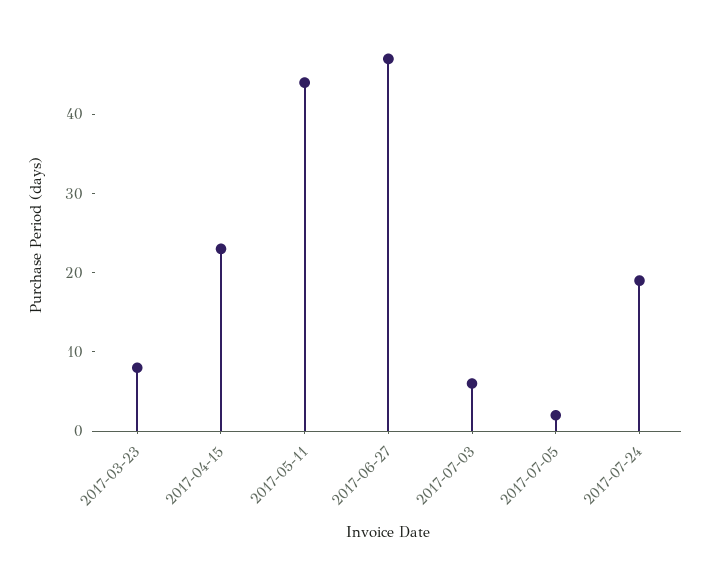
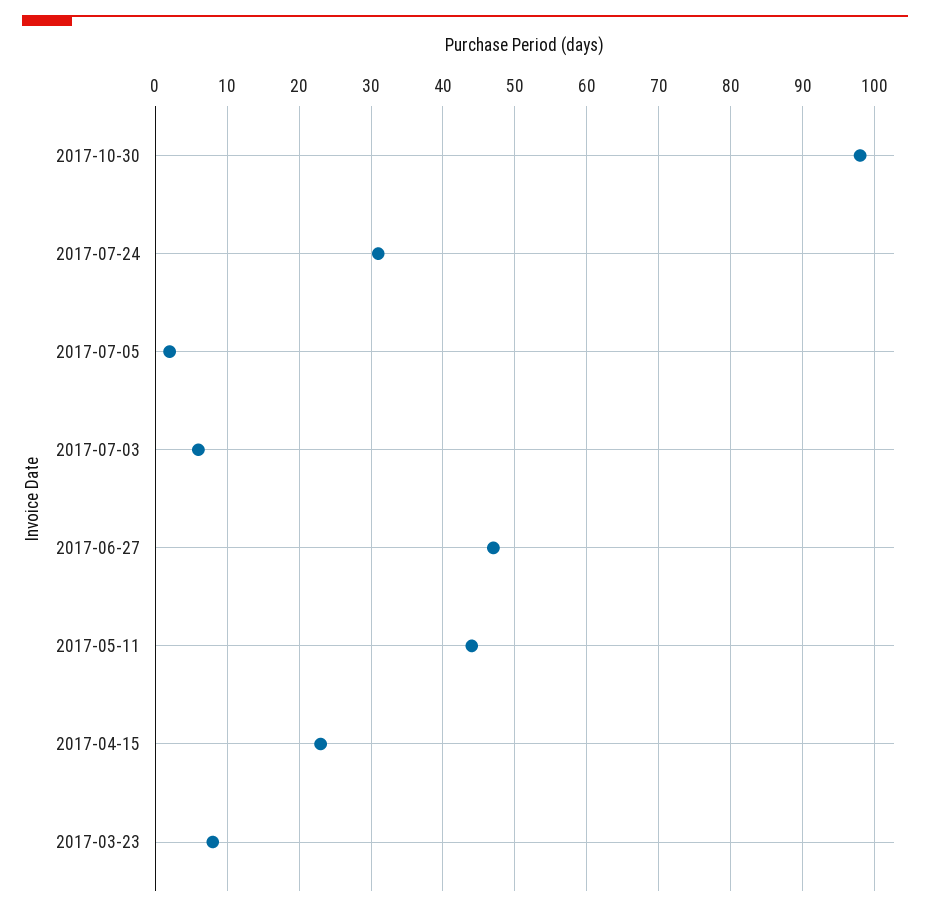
2017-07-24: 20 -> 31
2017-10-30: none -> 98

